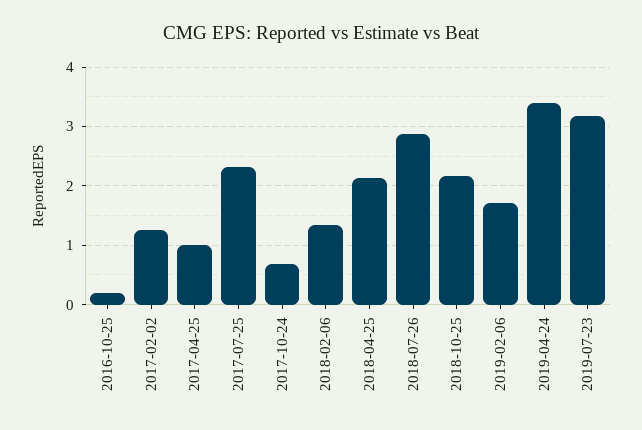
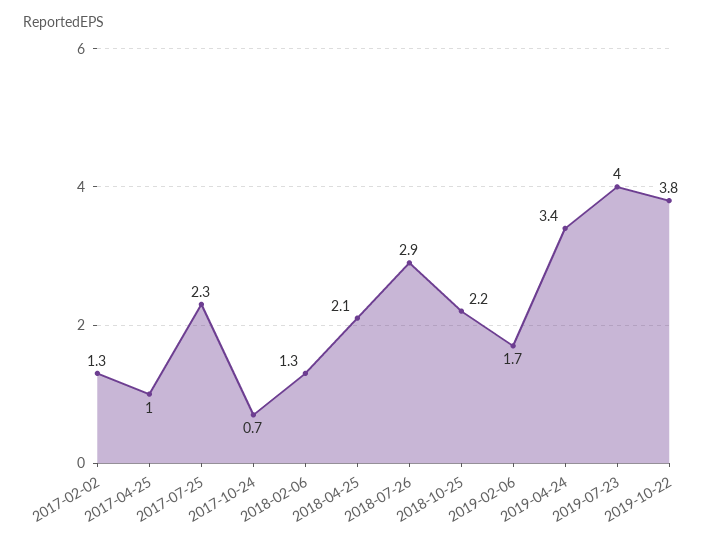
2016-10-25: 0.2 -> none
2019-07-23: 3.2 -> 4
2019-10-22: none -> 3.8

